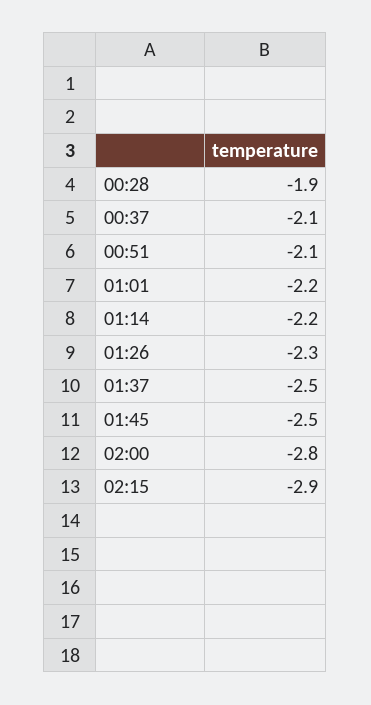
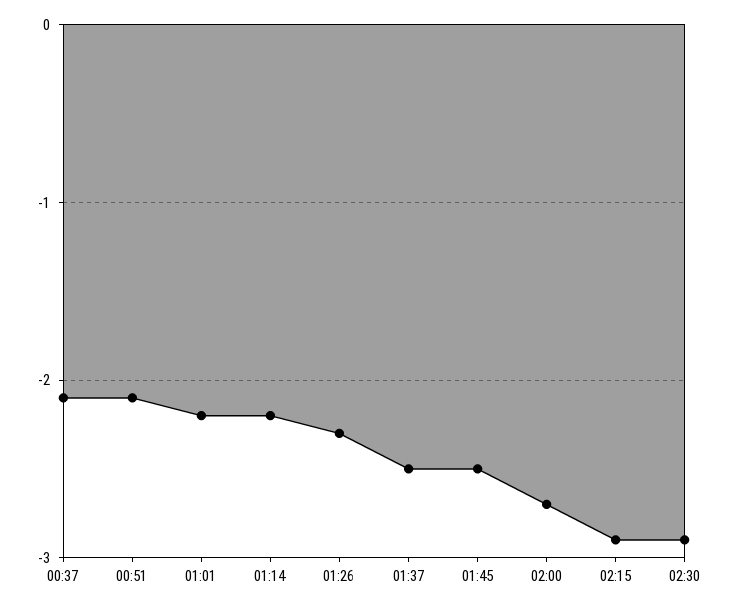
00:28: -1.9 -> none
02:00: -2.8 -> -2.7
02:30: none -> -2.9

